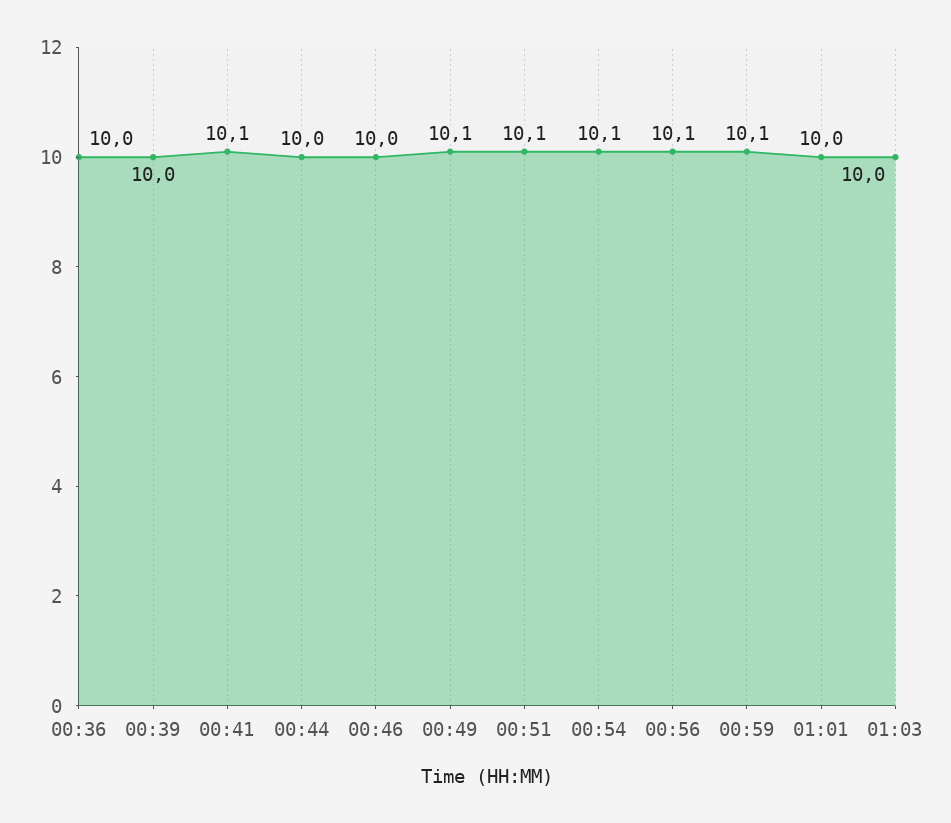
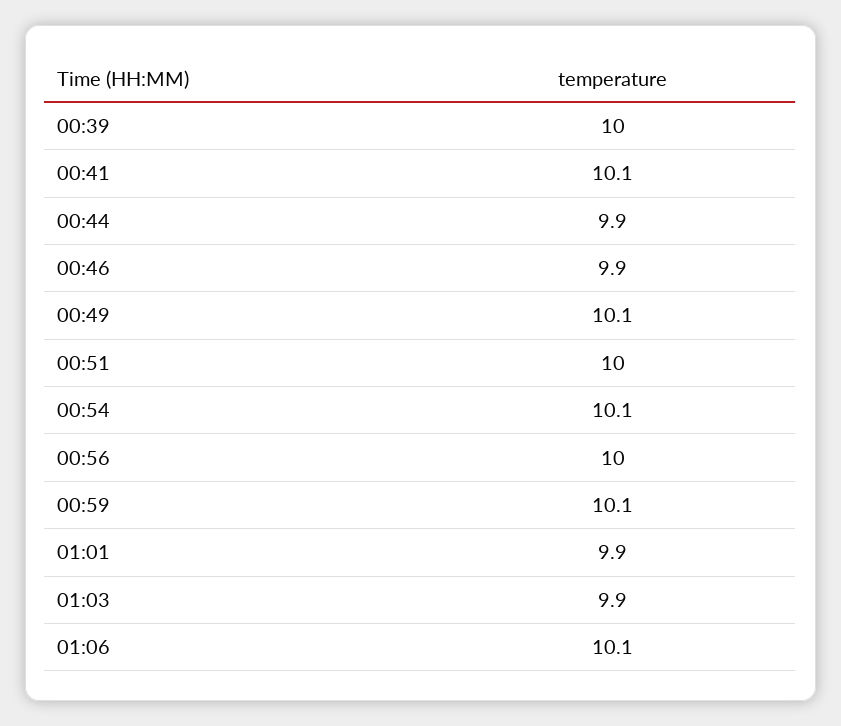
00:36: 10 -> none
00:44: 10 -> 9.9
00:46: 10 -> 9.9
00:51: 10.1 -> 10
00:56: 10.1 -> 10
01:01: 10 -> 9.9
01:03: 10 -> 9.9
01:06: none -> 10.1

